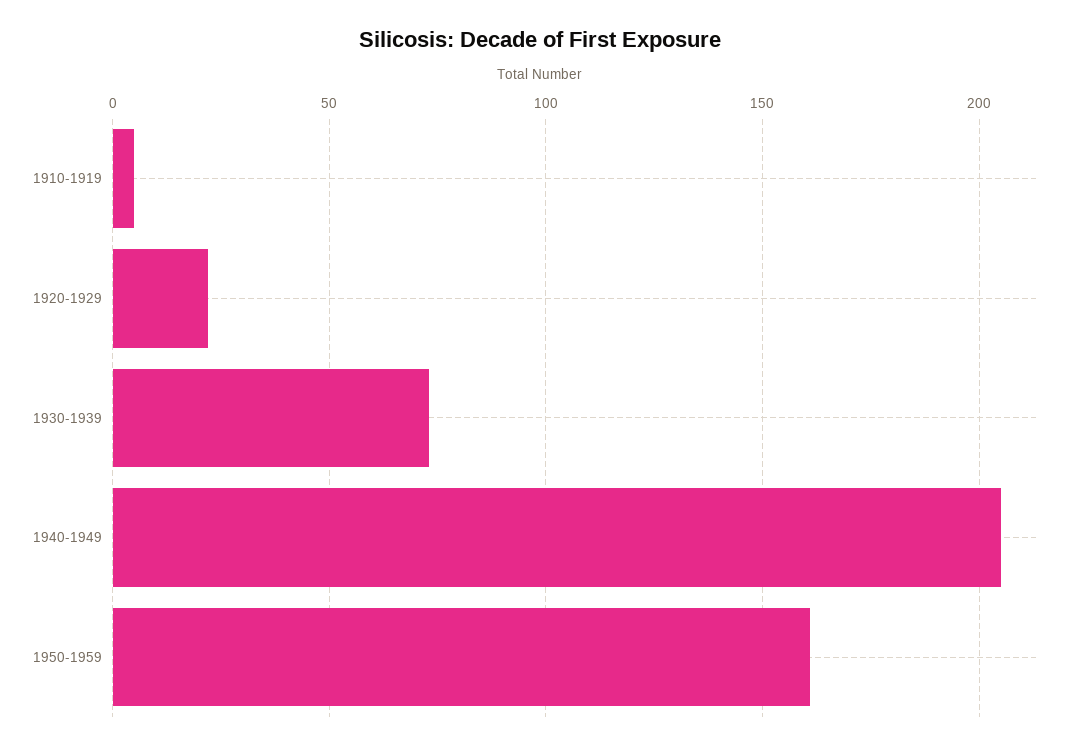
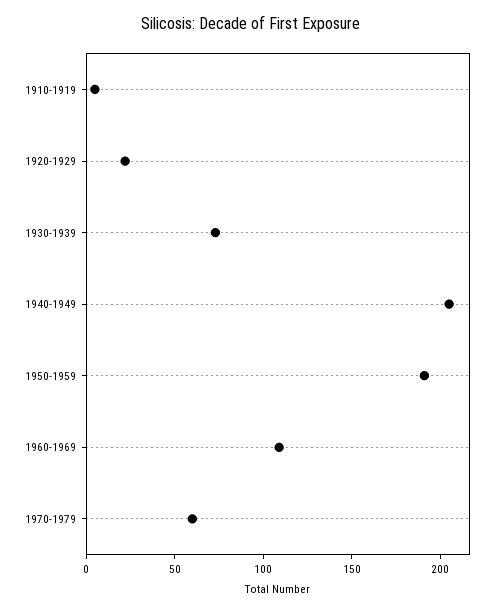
1950-1959: 160 -> 190
1960-1969: none -> 110
1970-1979: none -> 60

